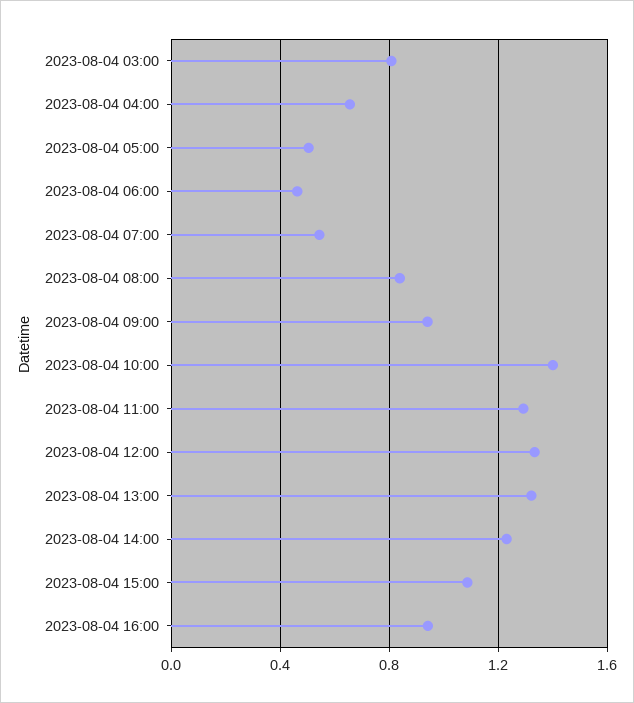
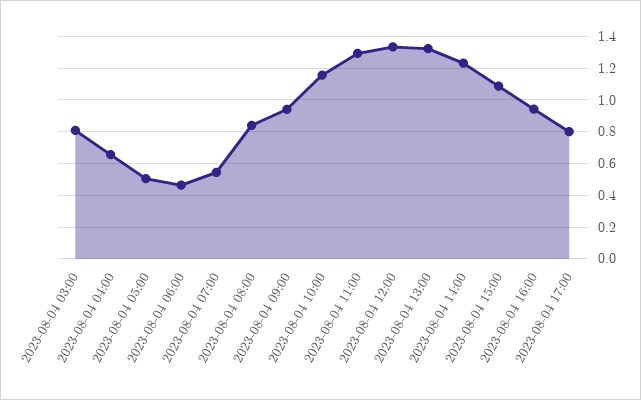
2023-08-04 10:00: 1.4 -> 1.15
2023-08-04 17:00: none -> 0.8

